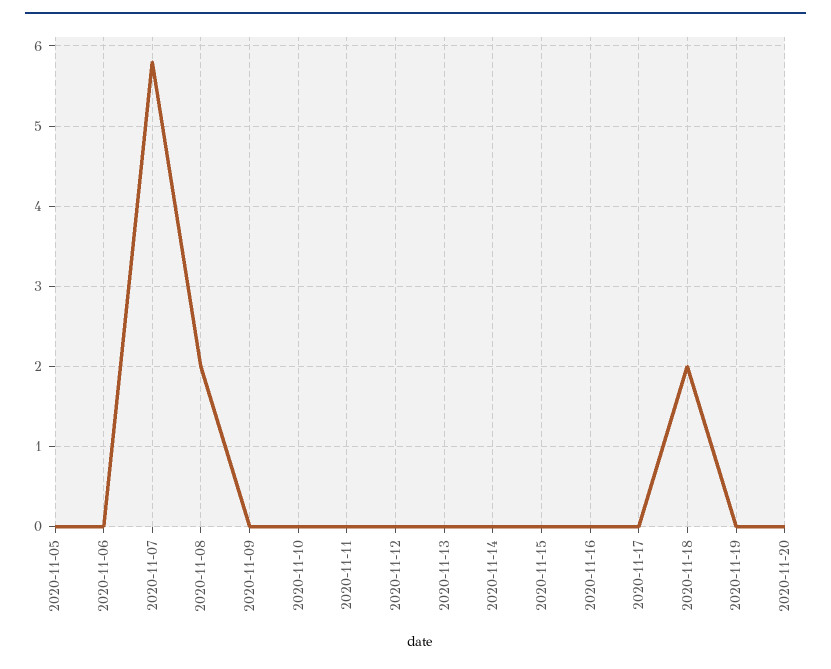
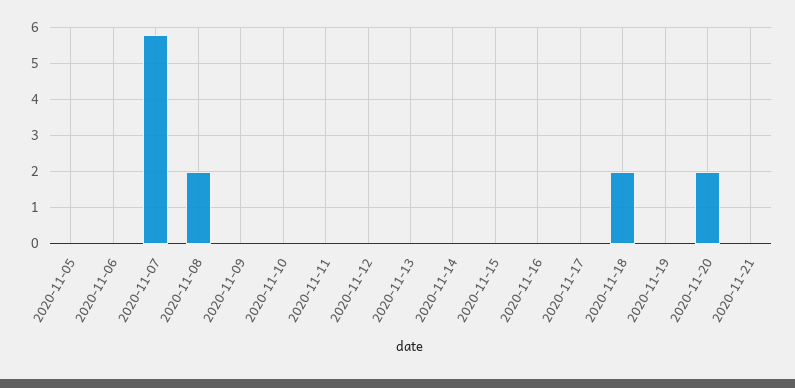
2020-11-20: 0 -> 2
2020-11-21: none -> 0

